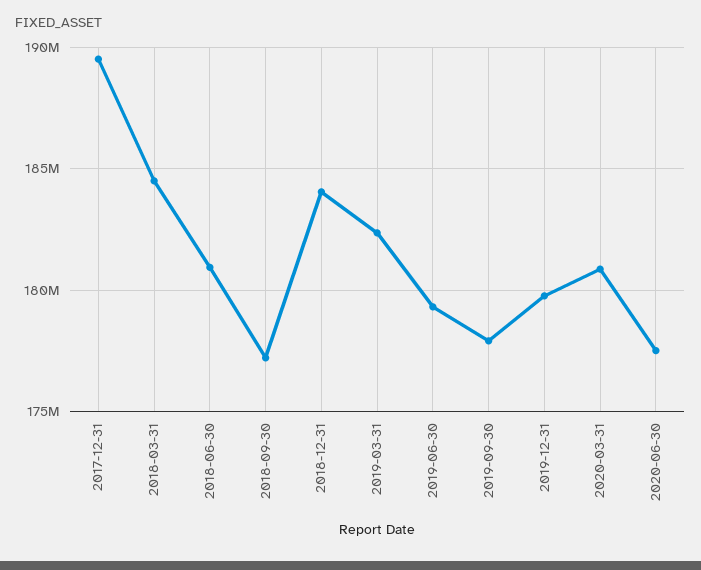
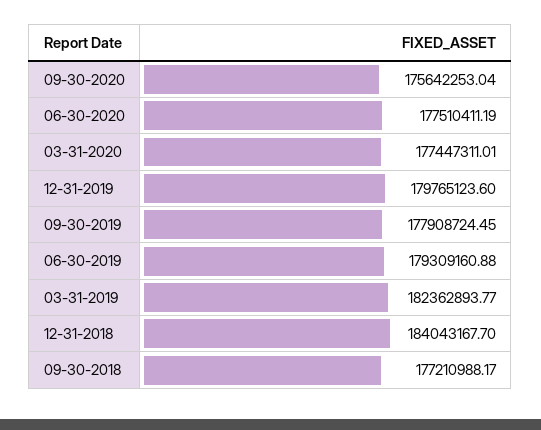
2017-12-31: 189500000 -> none
2018-03-31: 184500000 -> none
2018-06-30: 181000000 -> none
2020-03-31: 181000000 -> 177447311.01
09-30-2020: none -> 175642253.04

